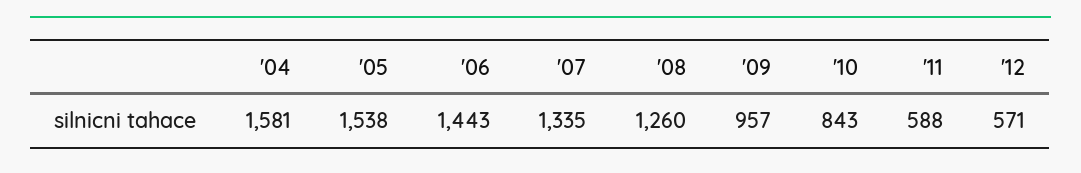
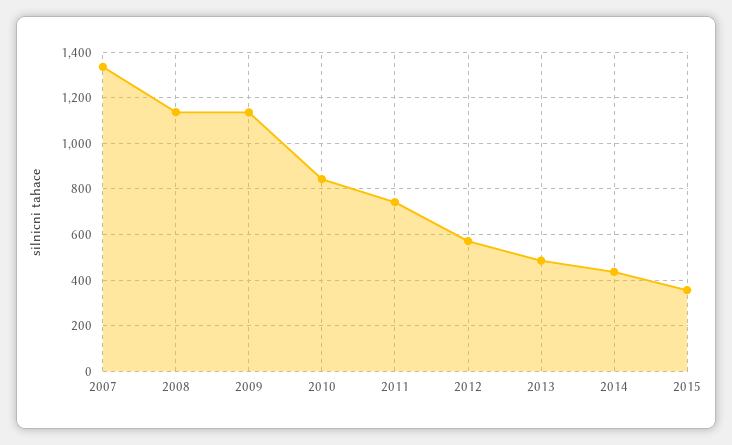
'04: 1581 -> none
'05: 1538 -> none
'06: 1443 -> none
'08: 1260 -> 1150
'09: 957 -> 1150
'11: 588 -> 750
2013: none -> 500
2014: none -> 450
2015: none -> 350

